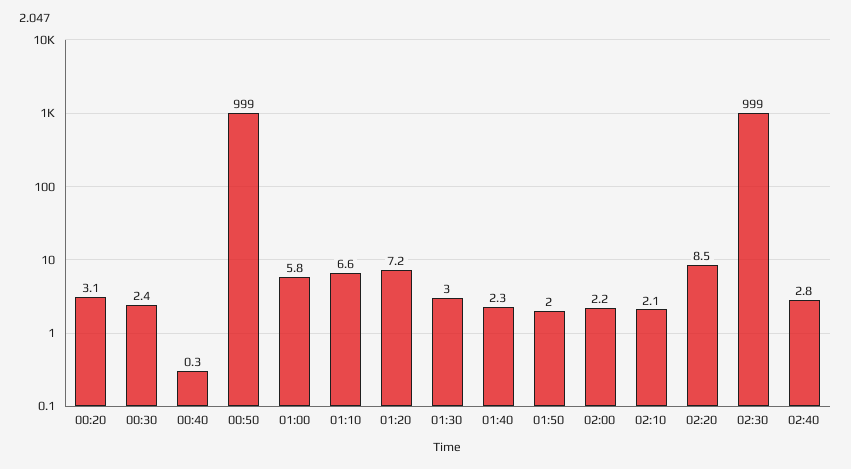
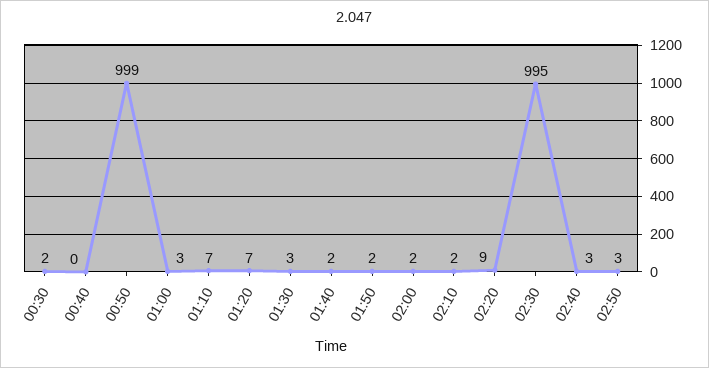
00:20: 3.1 -> none
01:00: 5.8 -> 3
02:30: 999 -> 995
02:50: none -> 3

